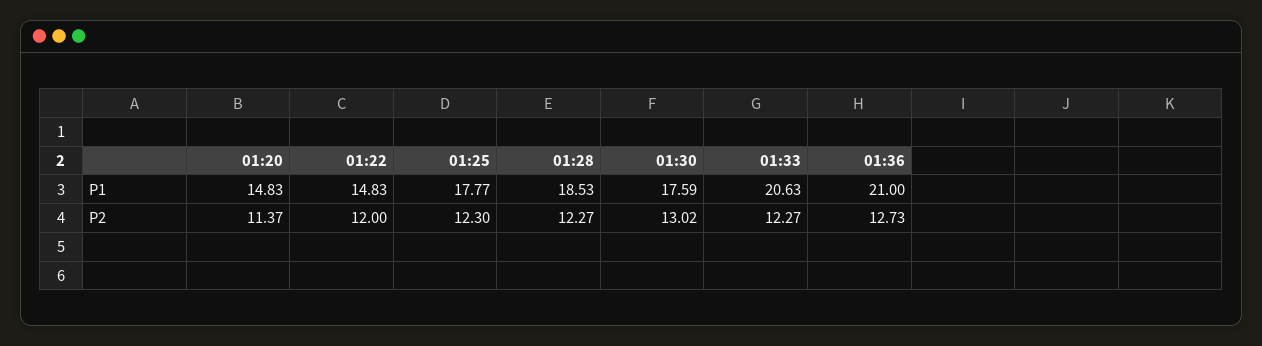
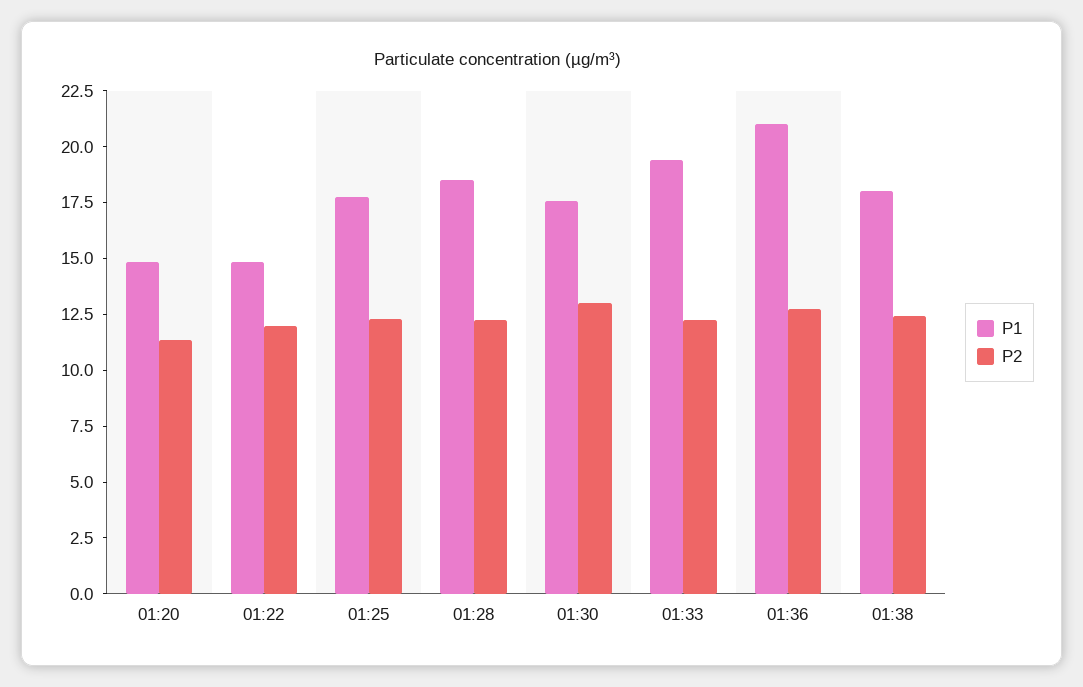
P1, 01:33: 20.63 -> 19.5
P1, 01:38: none -> 18
P2, 01:38: none -> 12.5

